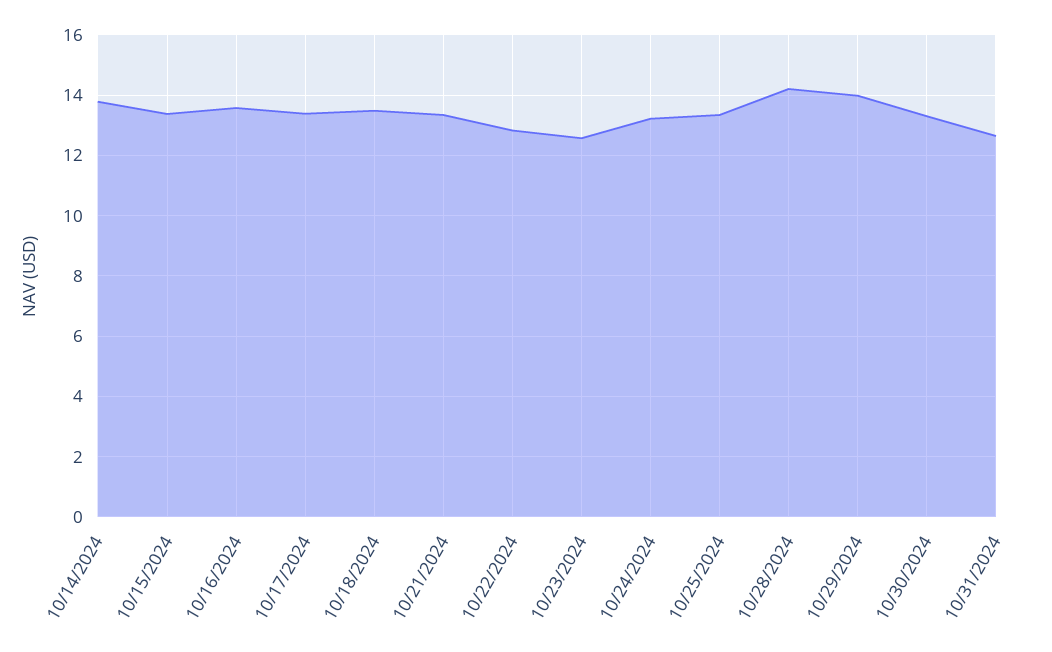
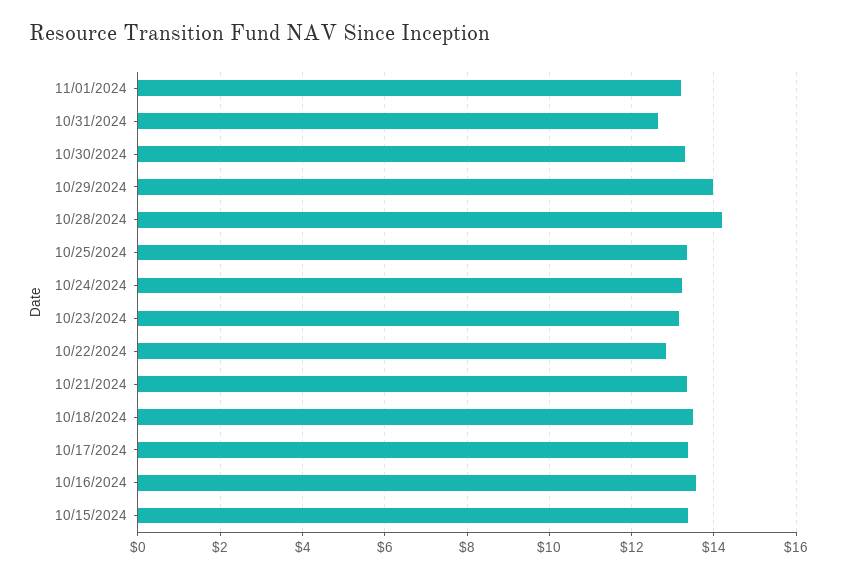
10/14/2024: 13.8 -> none
10/23/2024: 12.6 -> 13.2
11/01/2024: none -> 13.2

